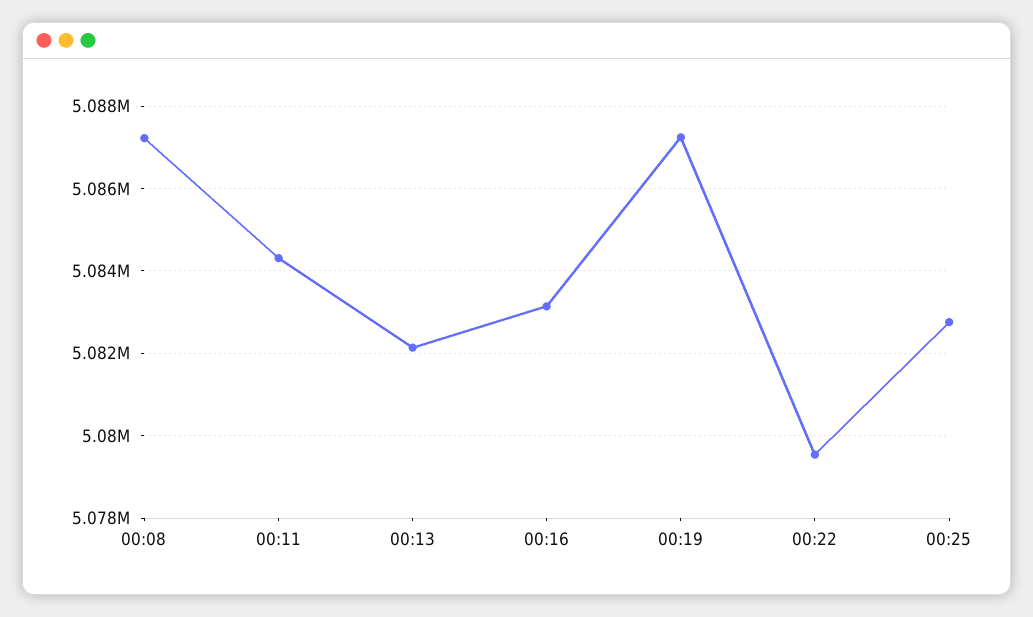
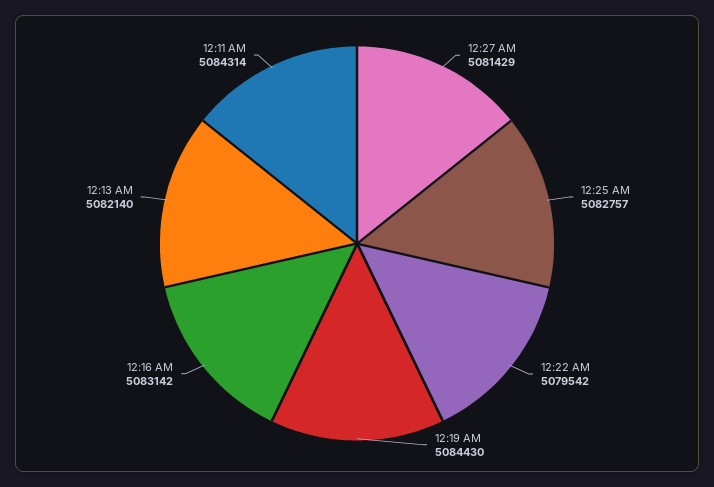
00:08: 5087200 -> none
00:19: 5087200 -> 5084430
12:27 AM: none -> 5081429

